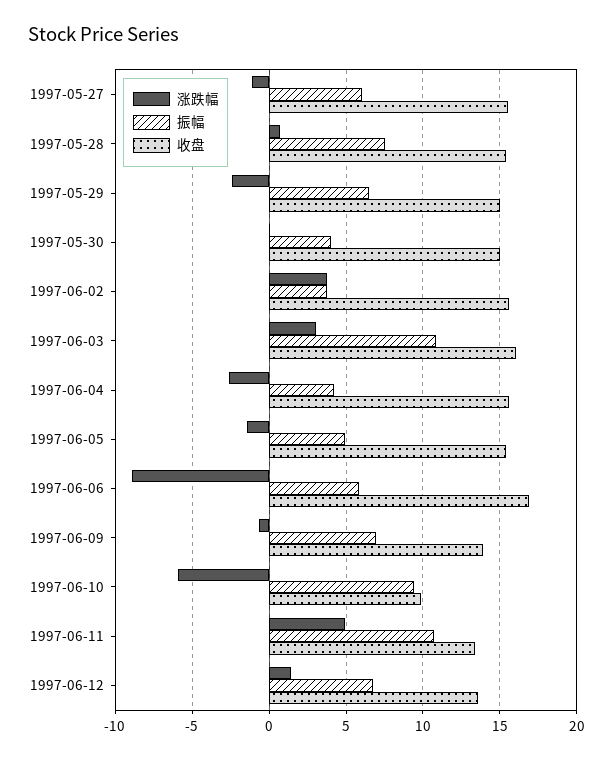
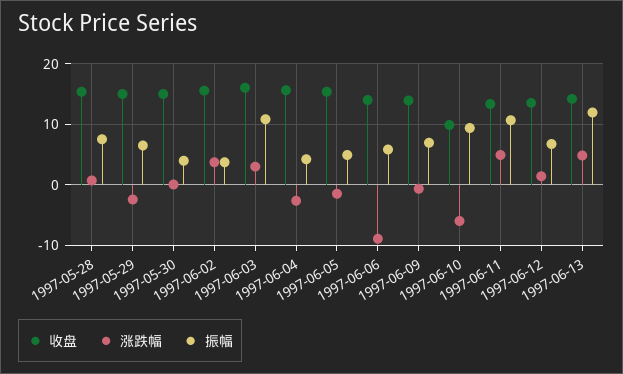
涨跌幅, 1997-05-27: -1 -> none
振幅, 1997-05-27: 6 -> none
收盘, 1997-05-27: 15.5 -> none
收盘, 1997-06-06: 17 -> 14
收盘, 1997-06-13: none -> 14
涨跌幅, 1997-06-13: none -> 5
振幅, 1997-06-13: none -> 12

